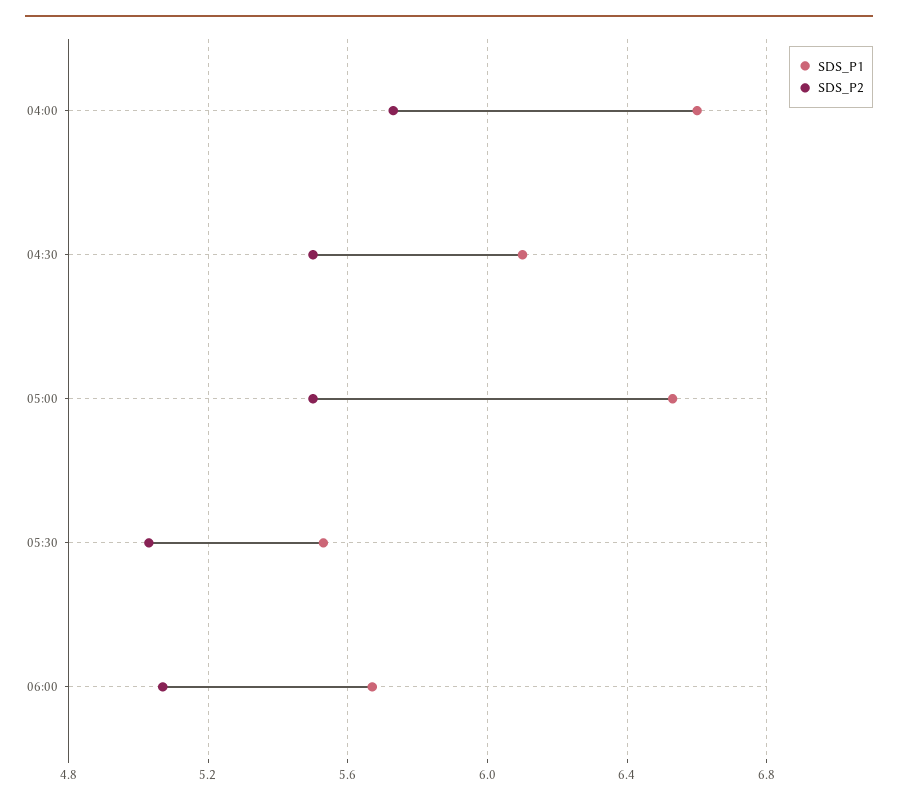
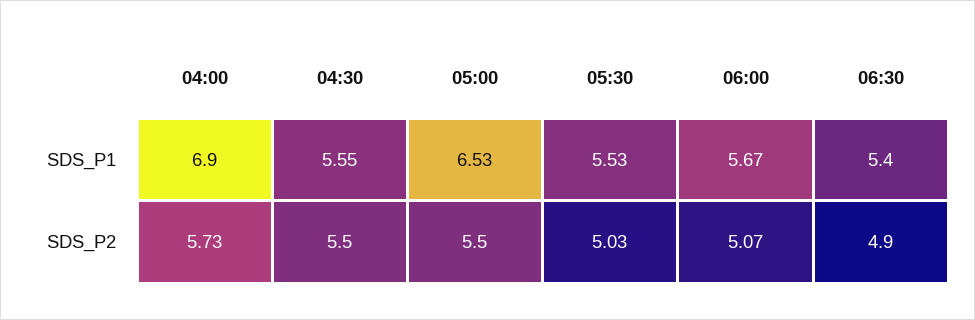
SDS_P1, 04:00: 6.6 -> 6.9
SDS_P1, 04:30: 6.1 -> 5.55
SDS_P1, 06:30: none -> 5.4
SDS_P2, 06:30: none -> 4.9

